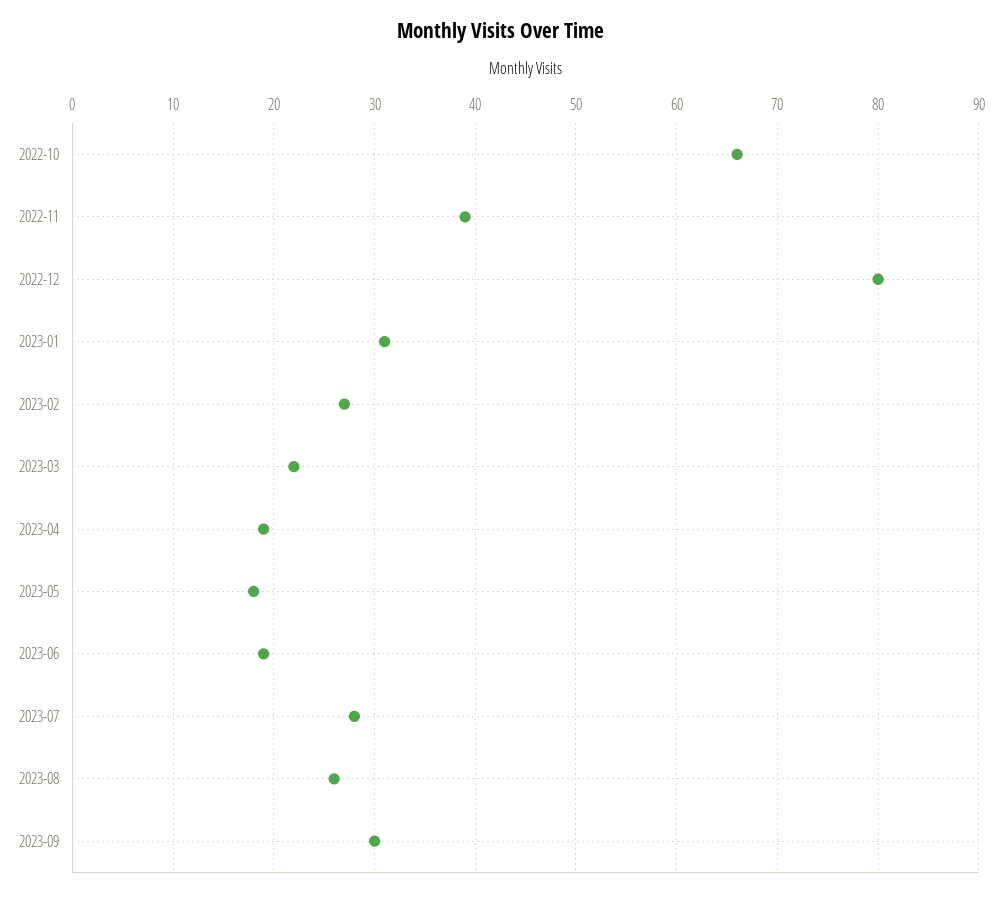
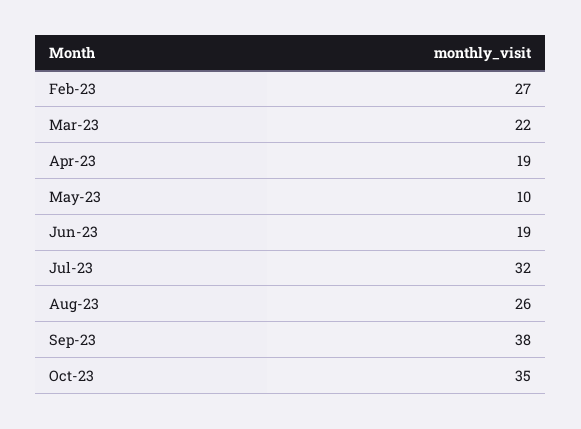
2022-10: 66 -> none
2022-11: 39 -> none
2022-12: 80 -> none
2023-01: 31 -> none
2023-05: 18 -> 10
2023-07: 28 -> 32
2023-09: 30 -> 38
Oct-23: none -> 35

